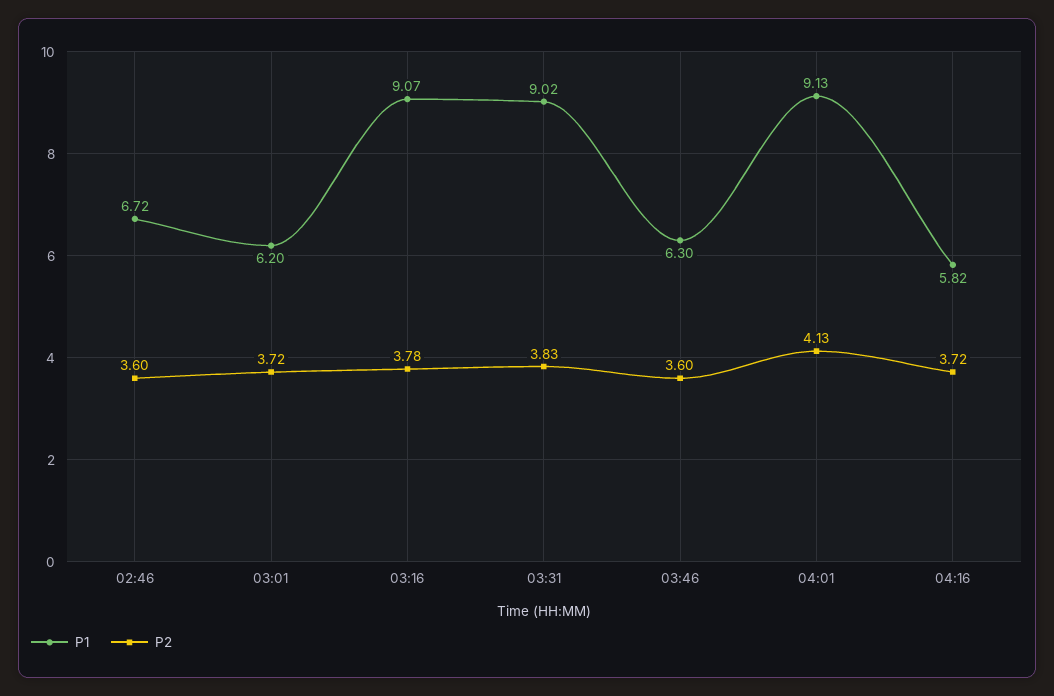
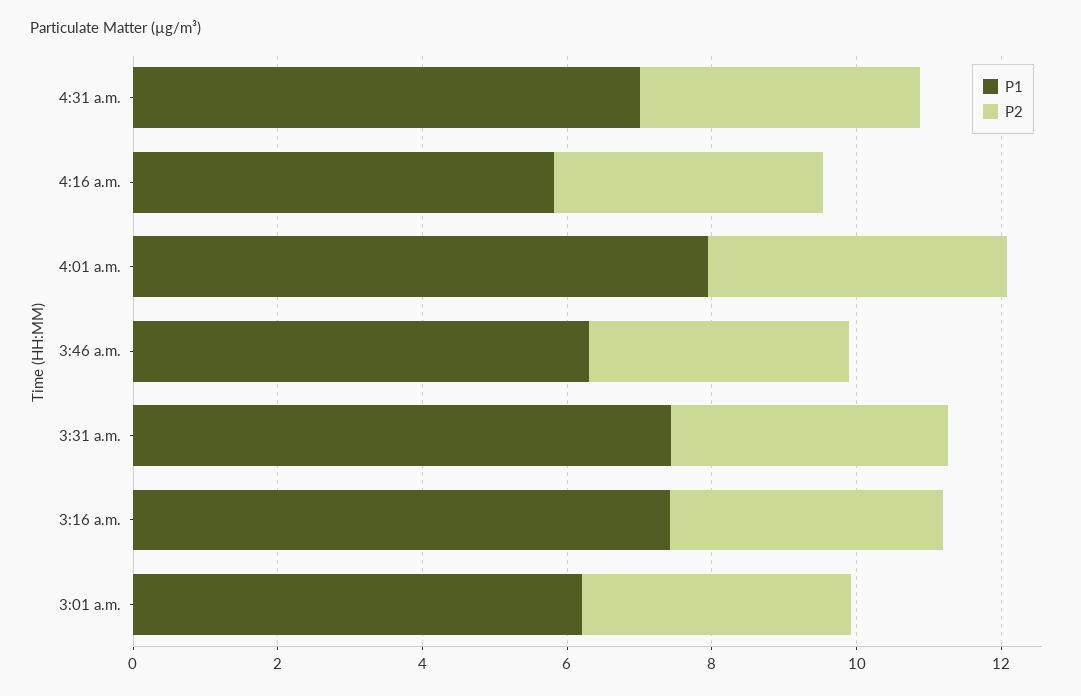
P1, 02:46: 6.72 -> none
P2, 02:46: 3.6 -> none
P1, 03:16: 9.07 -> 7.5
P1, 03:31: 9.02 -> 7.5
P1, 04:01: 9.13 -> 8
P1, 4:31 a.m.: none -> 7
P2, 4:31 a.m.: none -> 4

